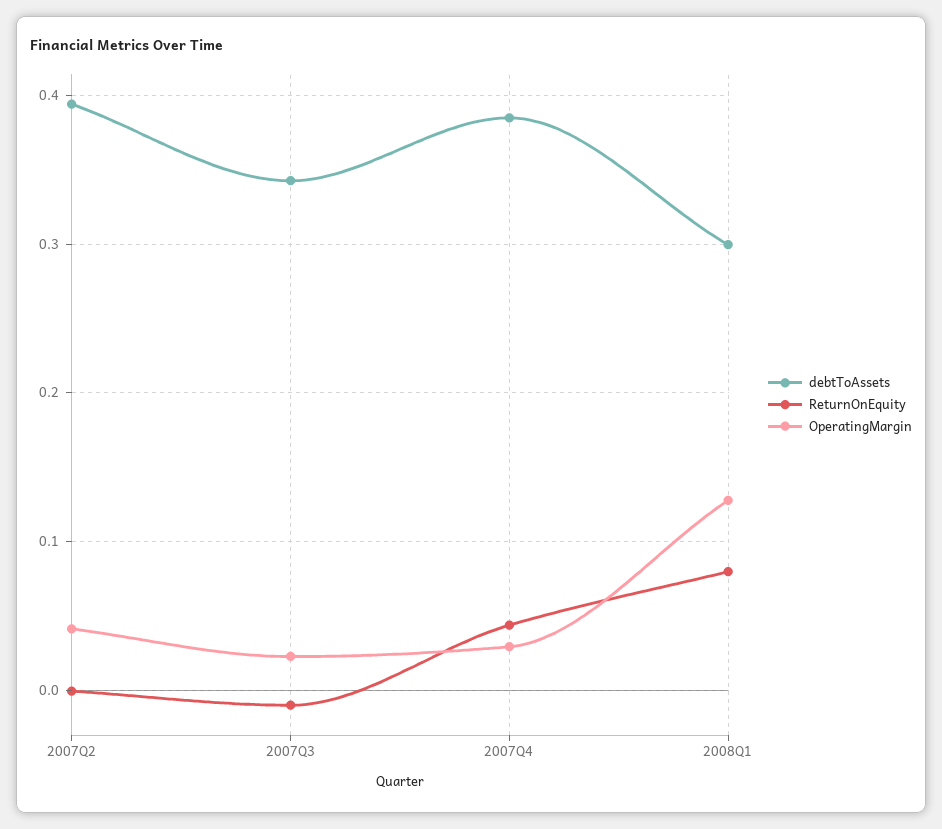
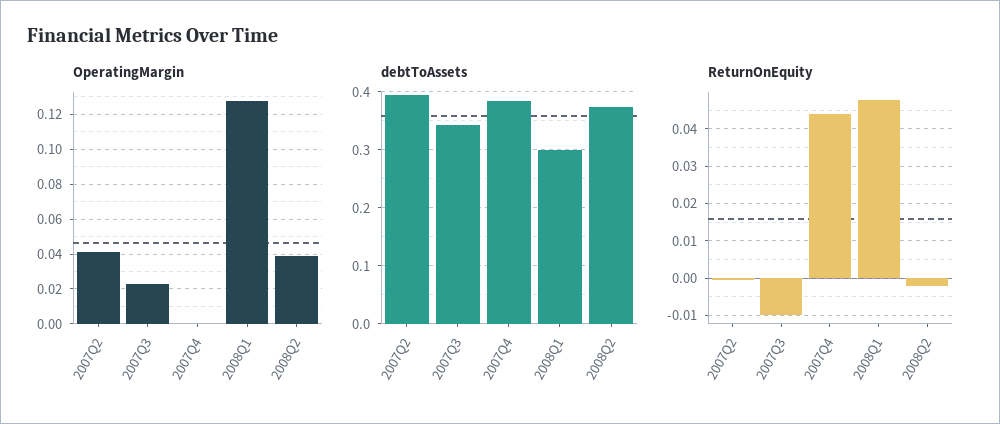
OperatingMargin, 2007Q4: 0.03 -> 0
ReturnOnEquity, 2008Q1: 0.08 -> 0.048
OperatingMargin, 2008Q2: none -> 0.04
debtToAssets, 2008Q2: none -> 0.38
ReturnOnEquity, 2008Q2: none -> -0.002

